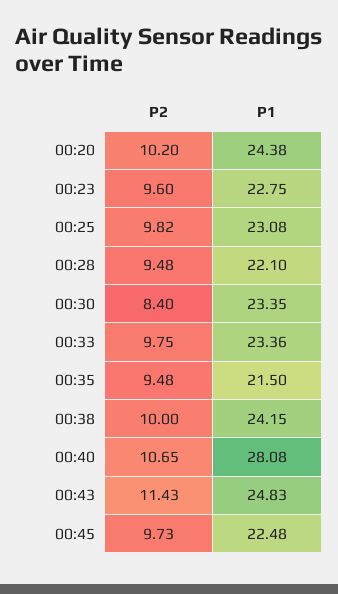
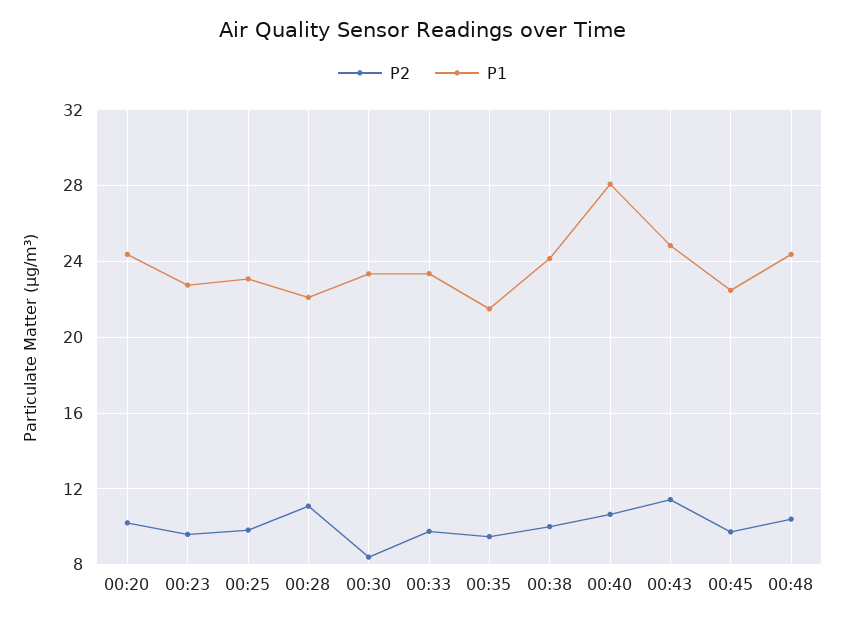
P2, 00:28: 9.48 -> 11
P2, 00:48: none -> 10.5
P1, 00:48: none -> 24.5

